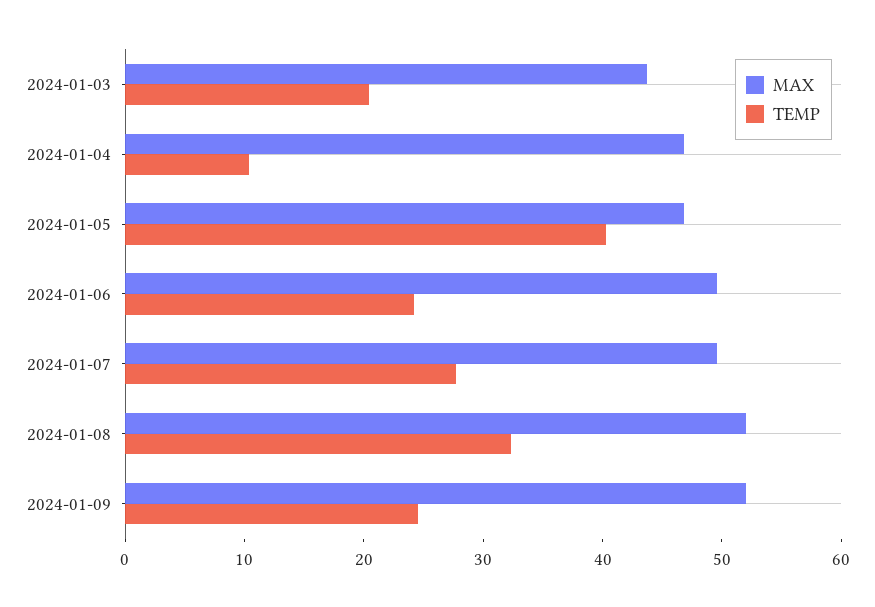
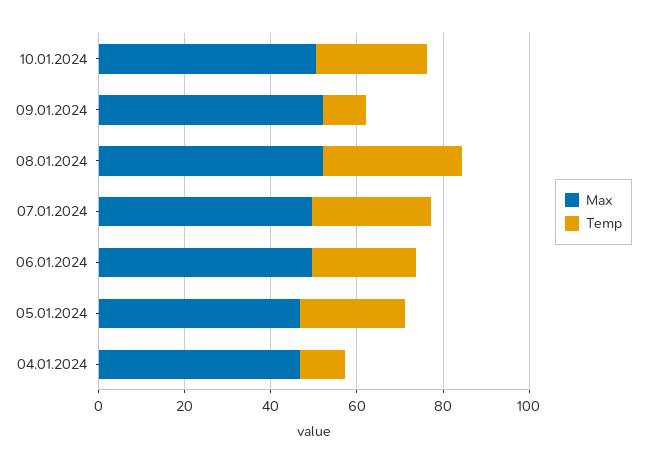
MAX, 2024-01-03: 44 -> none
TEMP, 2024-01-03: 20 -> none
TEMP, 2024-01-05: 40 -> 25
TEMP, 2024-01-09: 24 -> 10
MAX, 10.01.2024: none -> 50
TEMP, 10.01.2024: none -> 25

